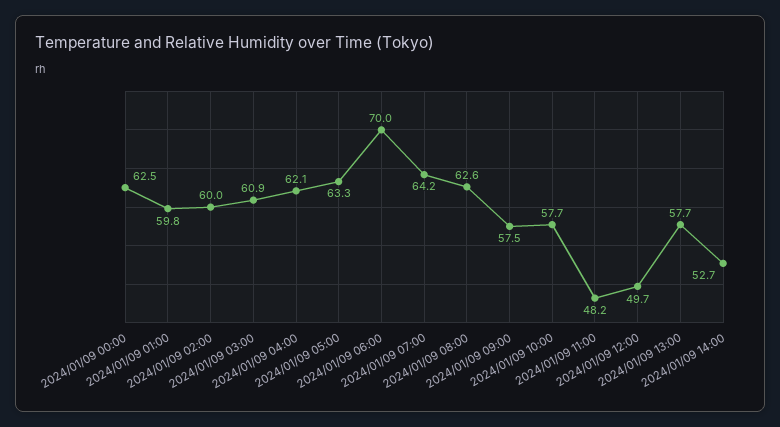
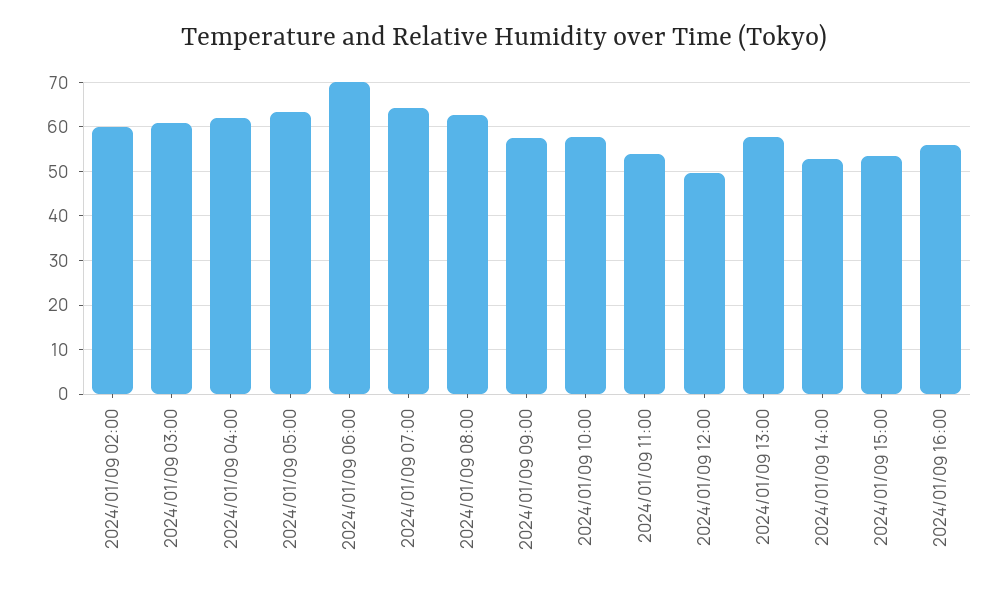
2024/01/09 00:00: 62.5 -> none
2024/01/09 01:00: 59.8 -> none
2024/01/09 11:00: 48.2 -> 54
2024/01/09 15:00: none -> 54
2024/01/09 16:00: none -> 56

